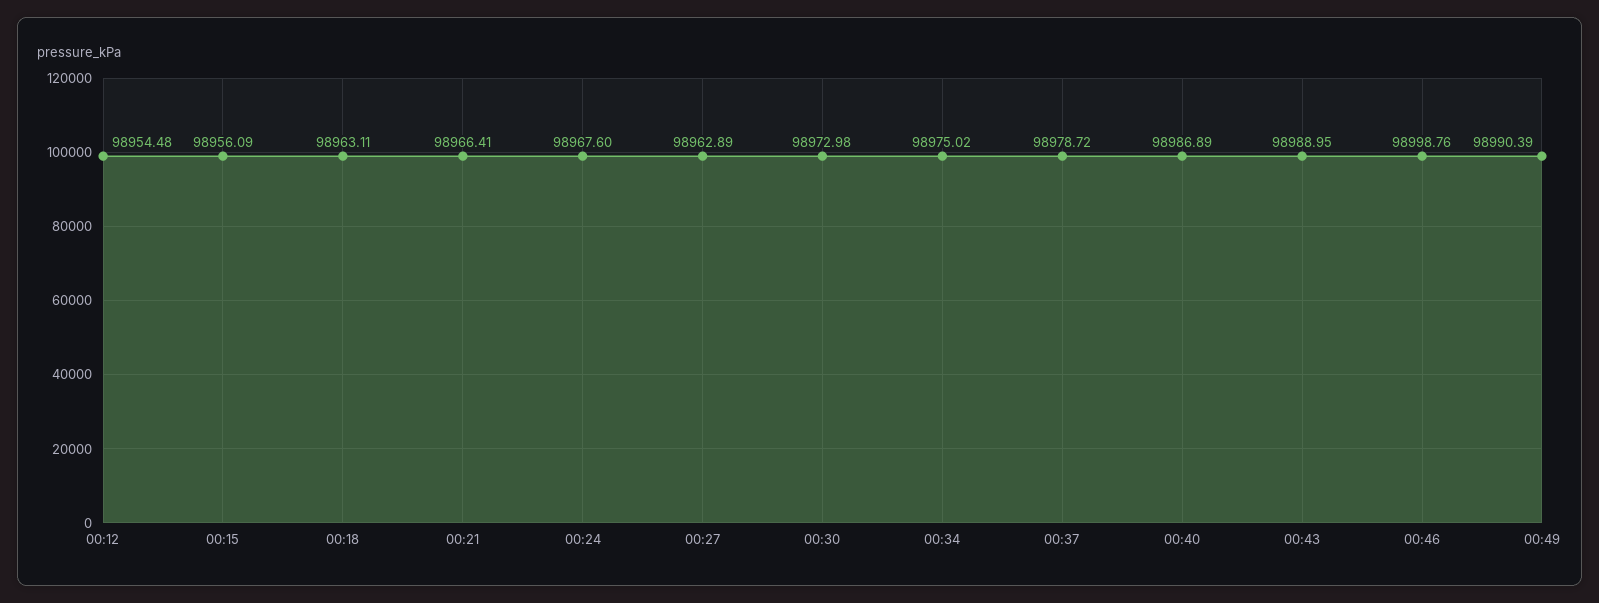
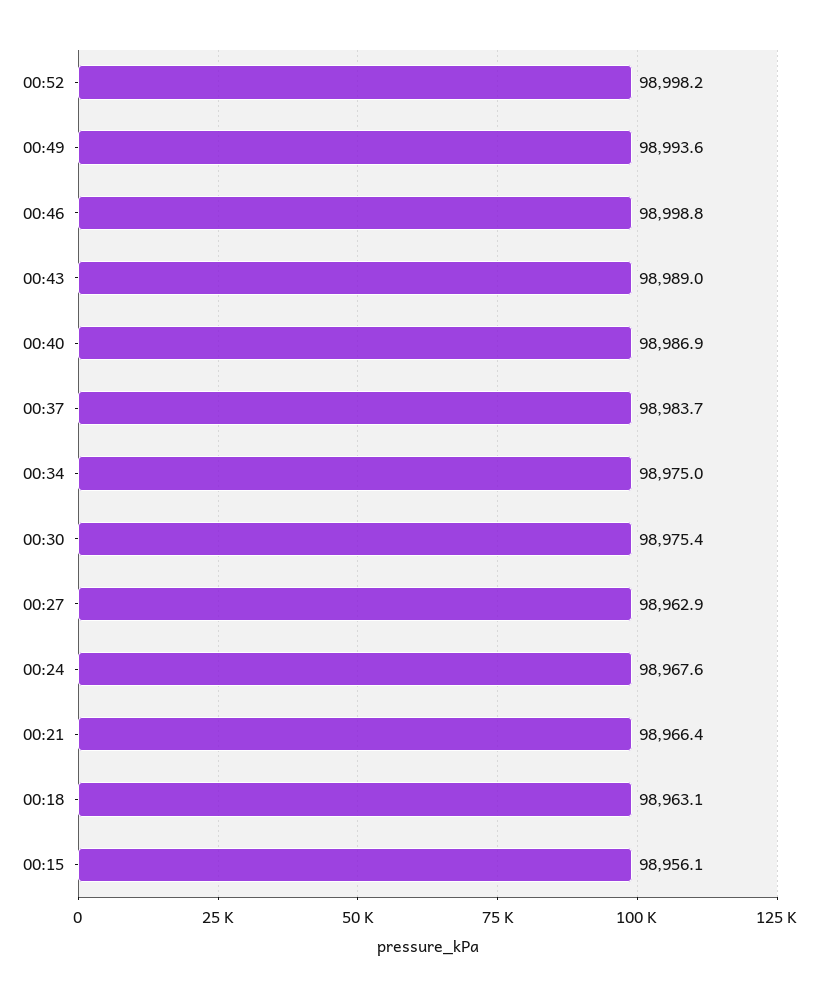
00:12: 98954.48 -> none
00:30: 98972.98 -> 98975.4
00:37: 98978.72 -> 98983.7
00:49: 98990.39 -> 98993.6
00:52: none -> 98998.2

